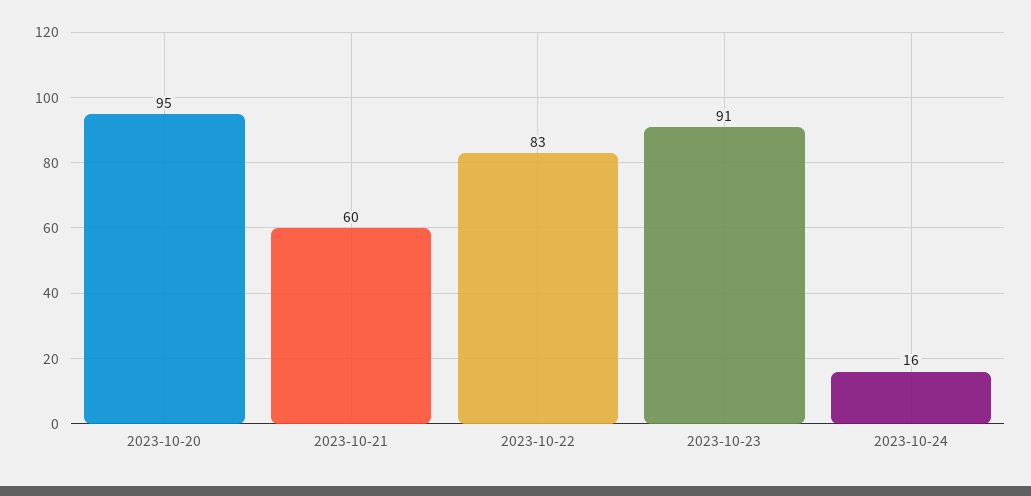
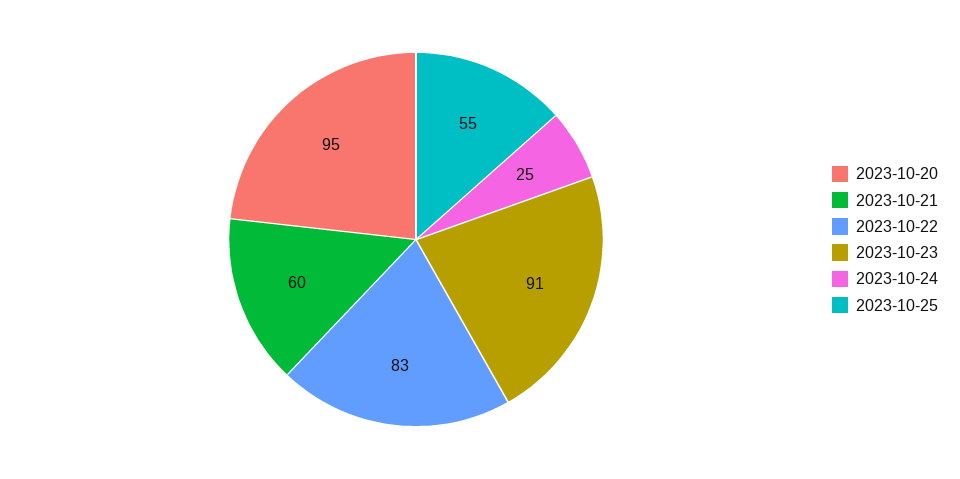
2023-10-24: 16 -> 25
2023-10-25: none -> 55

